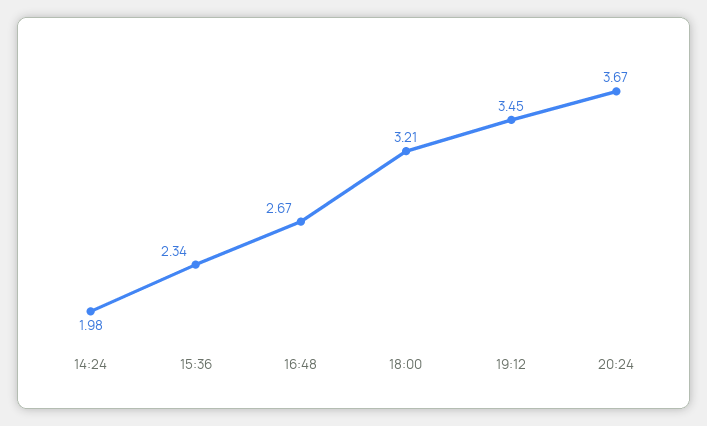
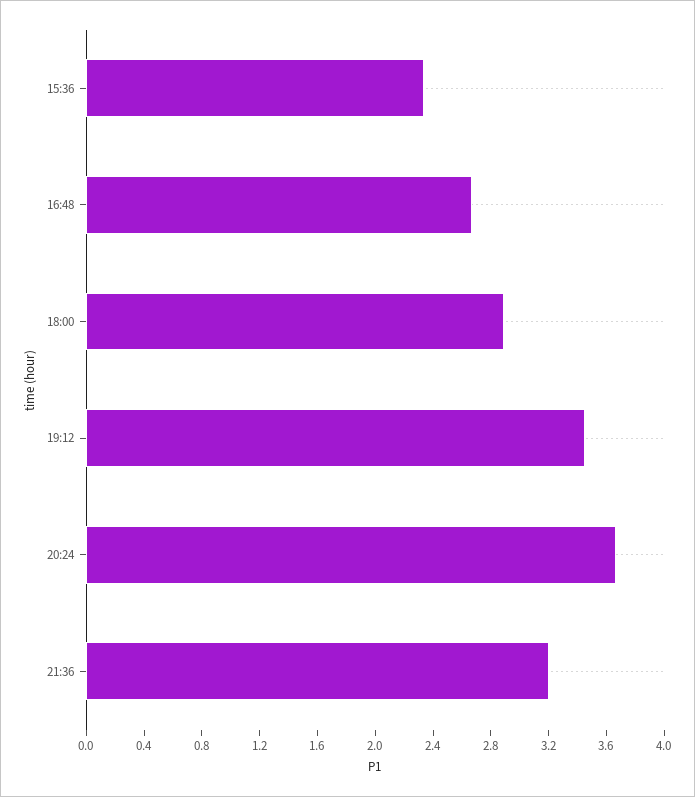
14:24: 1.98 -> none
18:00: 3.21 -> 2.9
21:36: none -> 3.2

